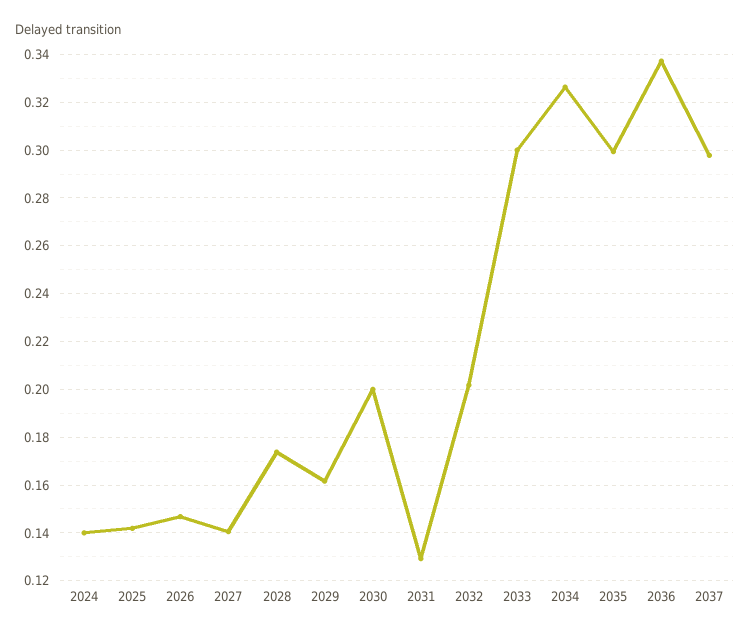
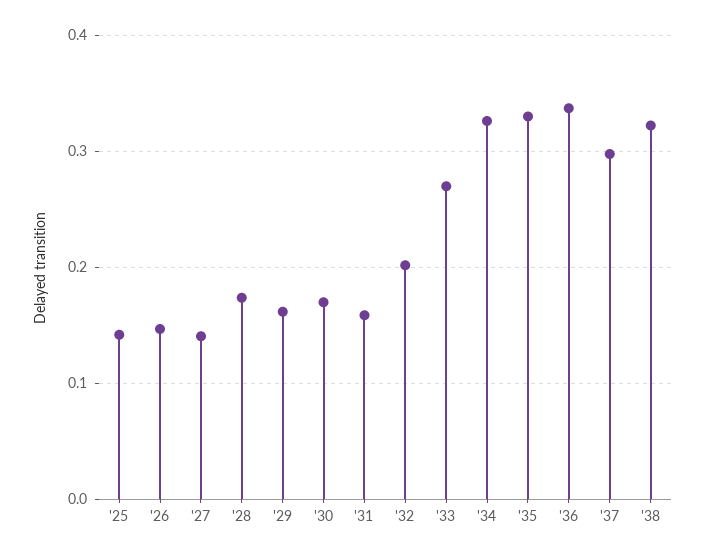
2024: 0.14 -> none
2030: 0.2 -> 0.17
2031: 0.13 -> 0.16
2033: 0.3 -> 0.27
2035: 0.3 -> 0.33
'38: none -> 0.32

